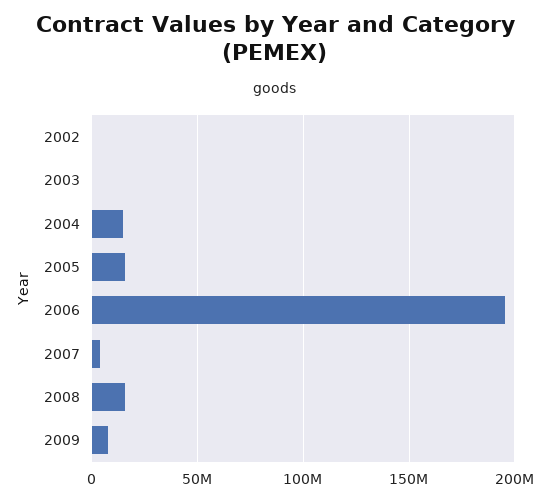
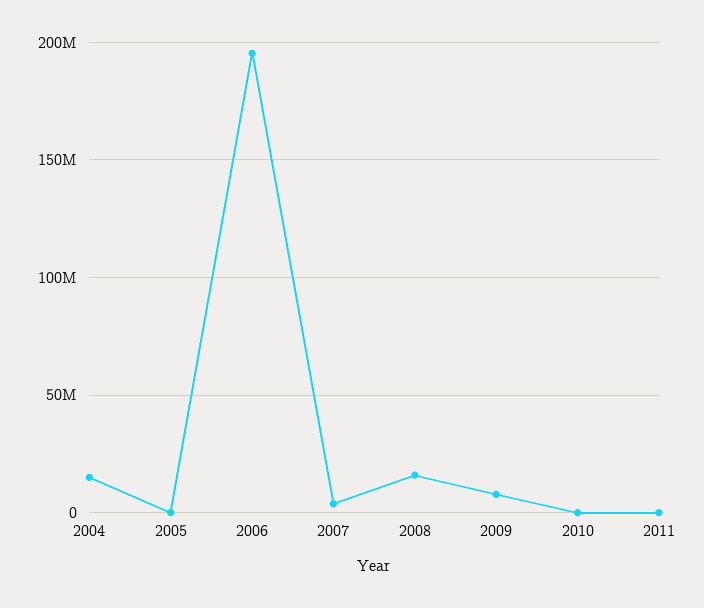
2002: 0 -> none
2003: 0 -> none
2005: 15000000 -> 0
2010: none -> 0
2011: none -> 0

